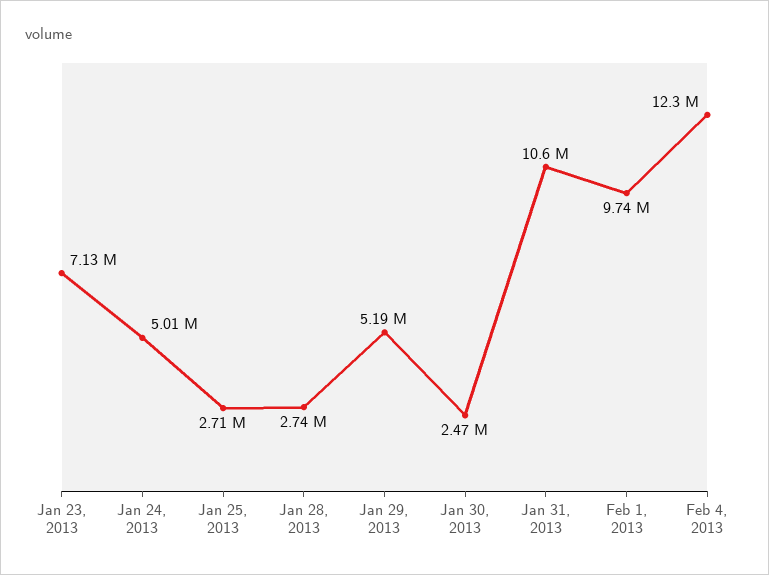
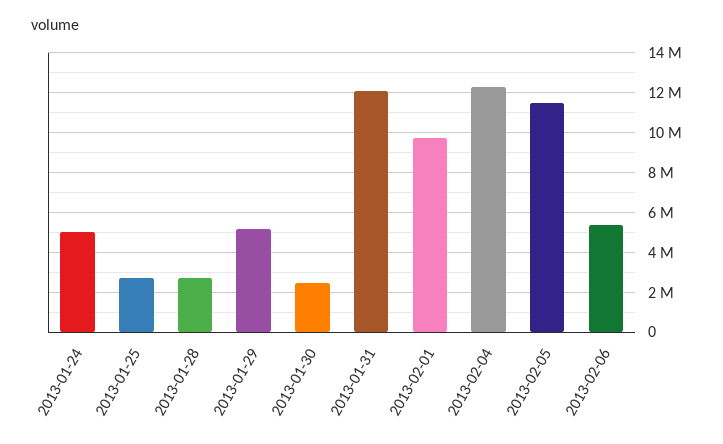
Jan 23, 2013: 7130000 -> none
Jan 31, 2013: 10600000 -> 12000000
2013-02-05: none -> 11500000
2013-02-06: none -> 5500000

